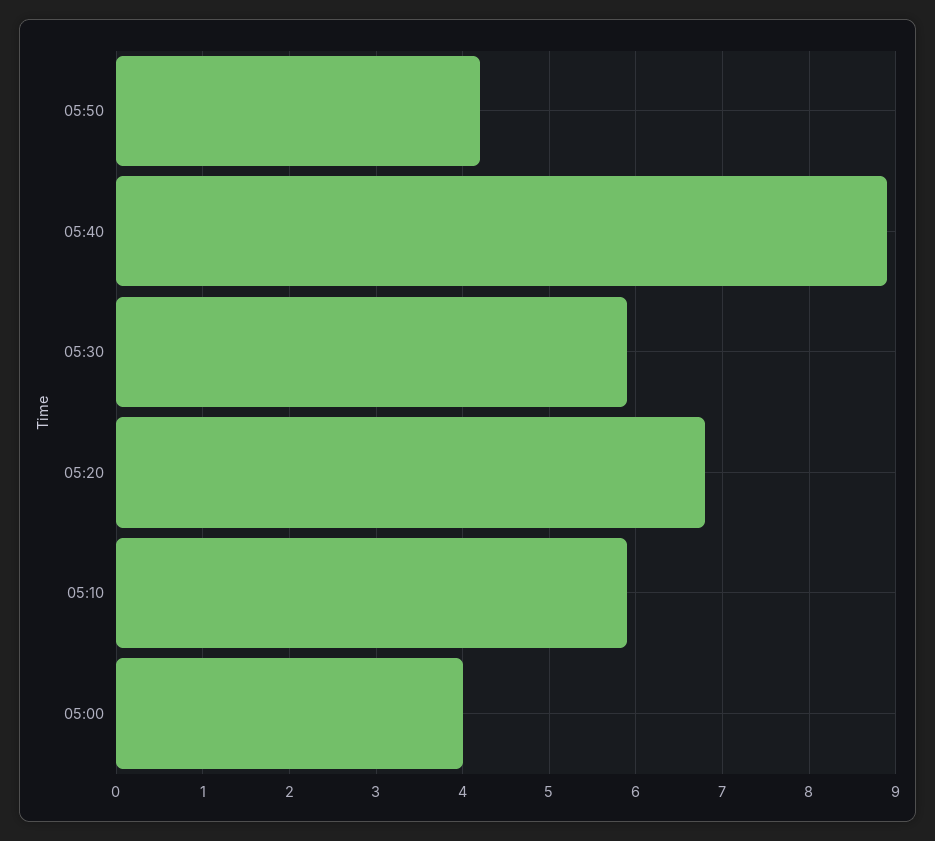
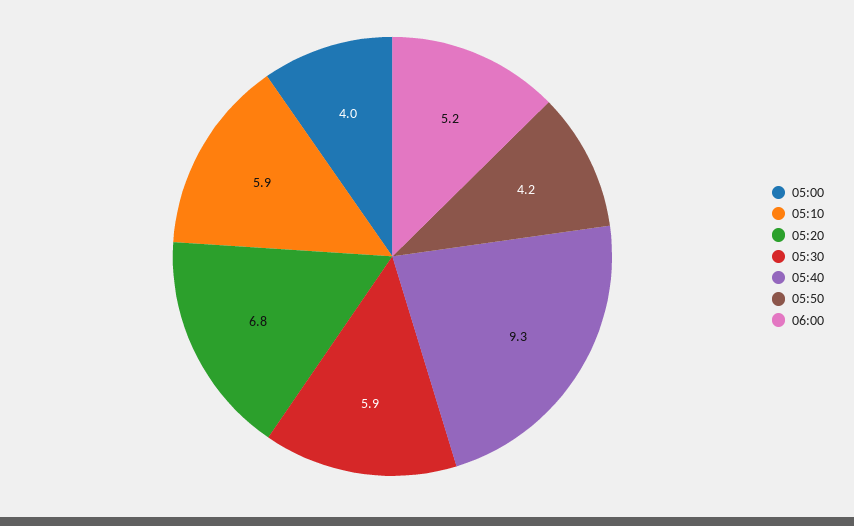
05:40: 8.9 -> 9.3
06:00: none -> 5.2

